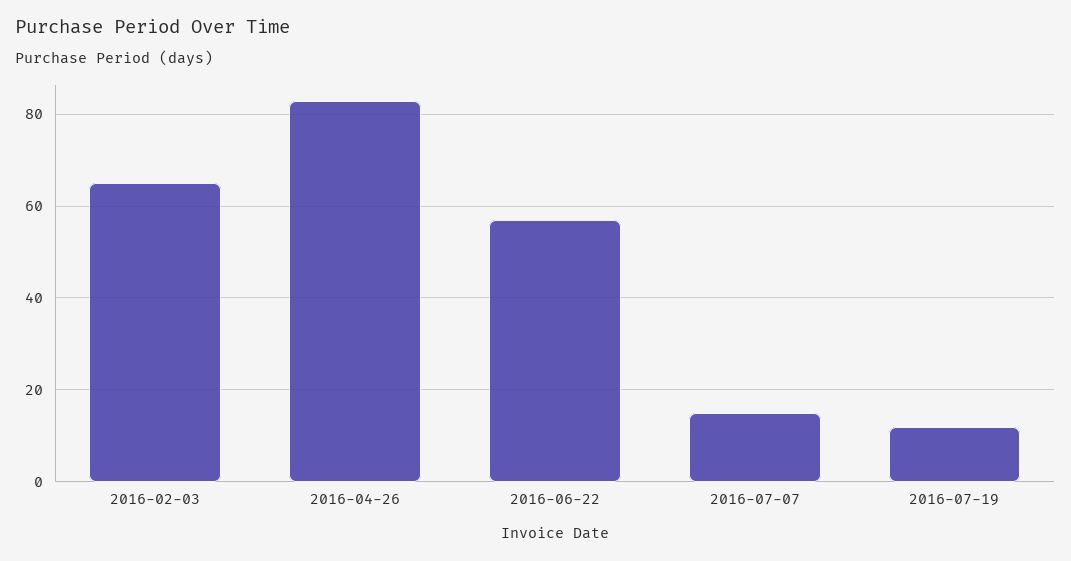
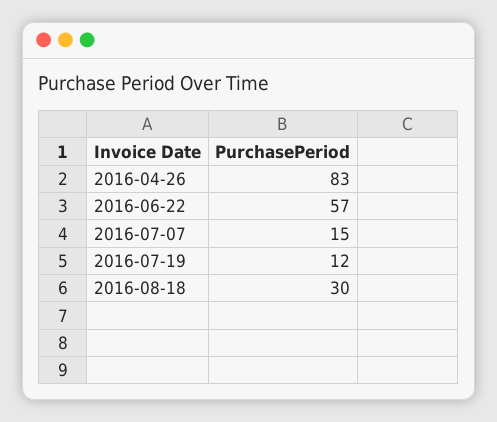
2016-02-03: 65 -> none
2016-08-18: none -> 30

